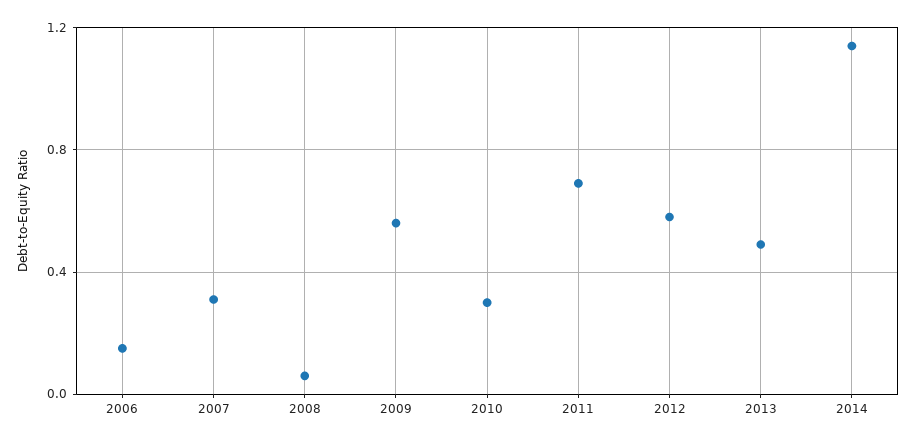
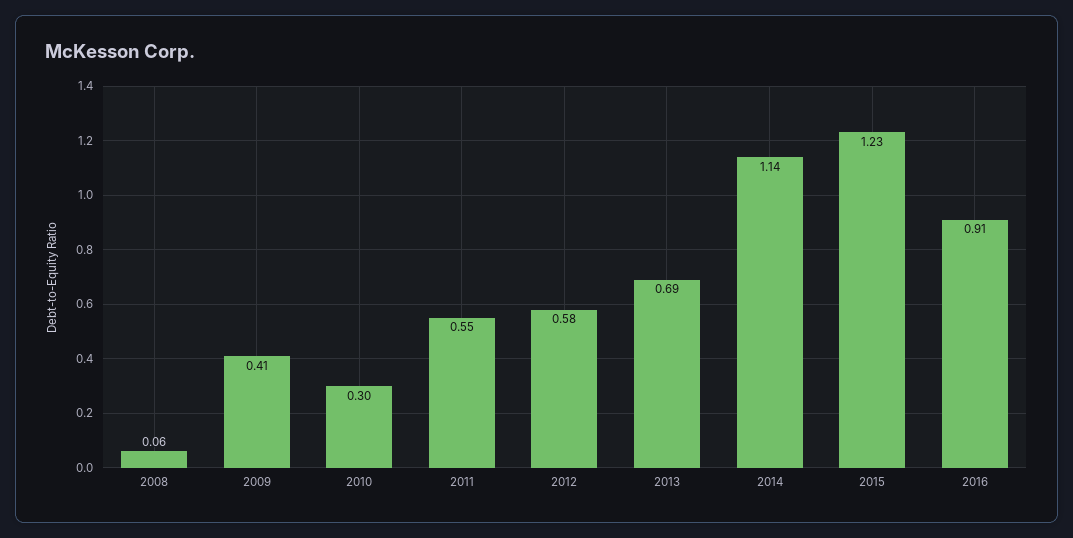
2006: 0.15 -> none
2007: 0.3 -> none
2009: 0.55 -> 0.41
2011: 0.7 -> 0.55
2013: 0.5 -> 0.69
2015: none -> 1.23
2016: none -> 0.91

